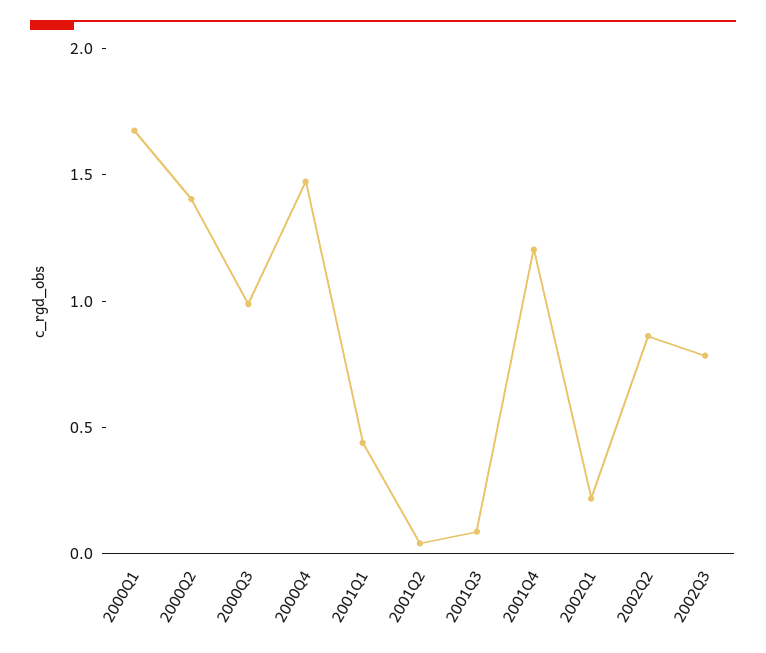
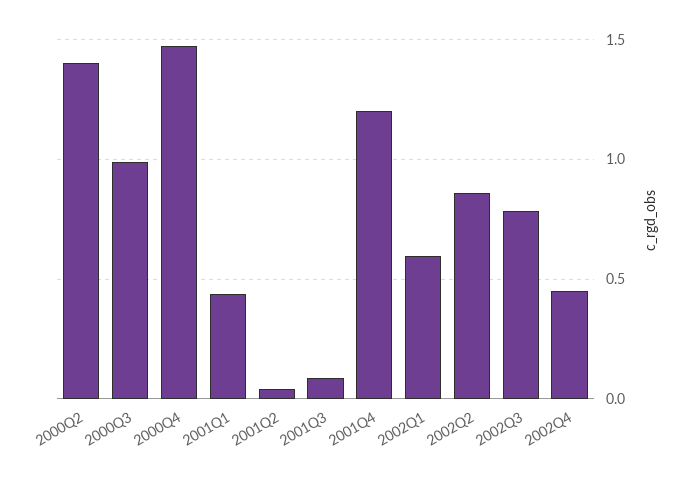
2000Q1: 1.7 -> none
2002Q1: 0.2 -> 0.6
2002Q4: none -> 0.45

